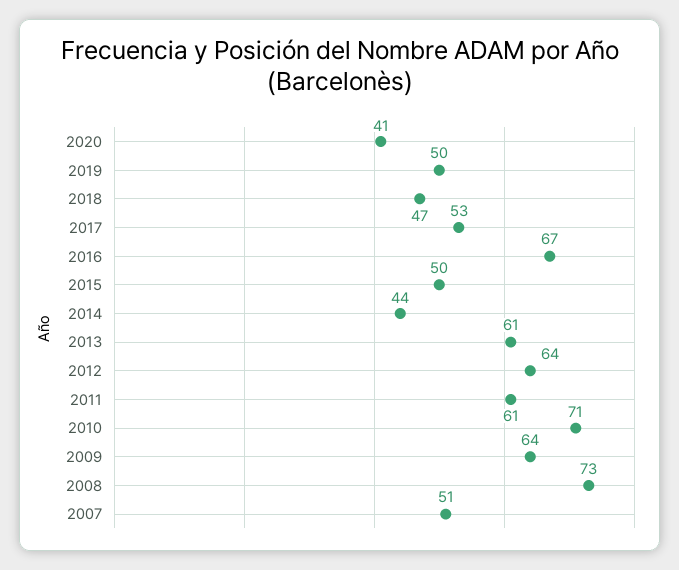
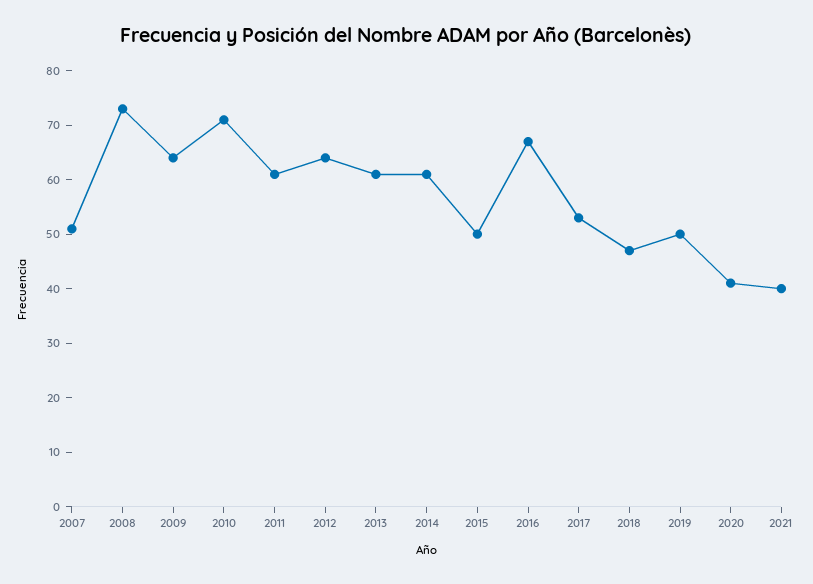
2014: 44 -> 60
2021: none -> 40

